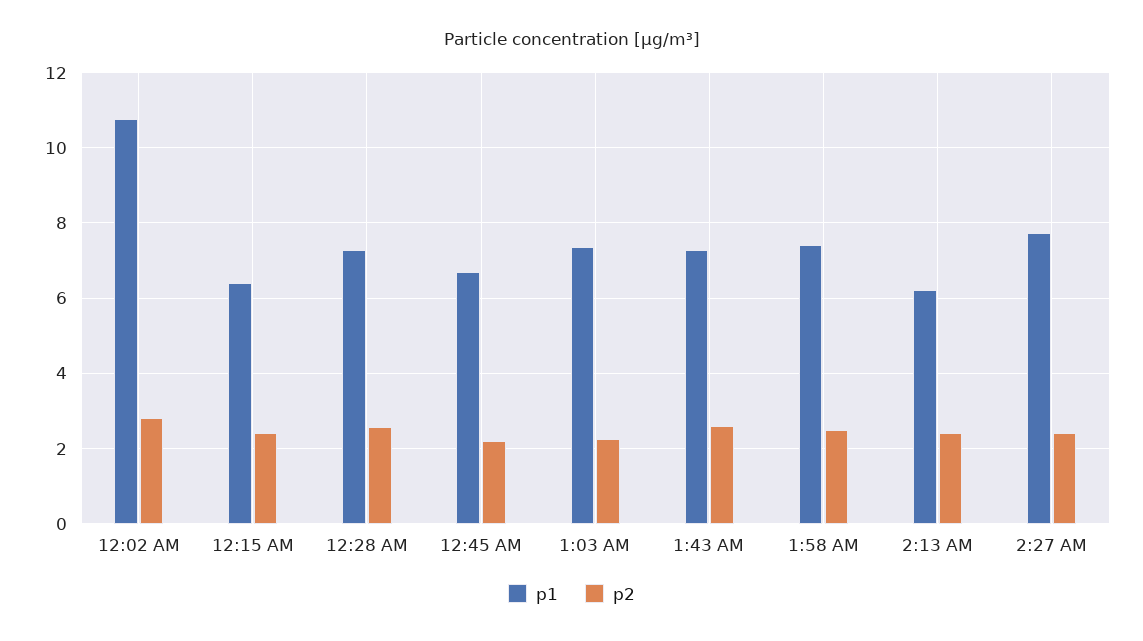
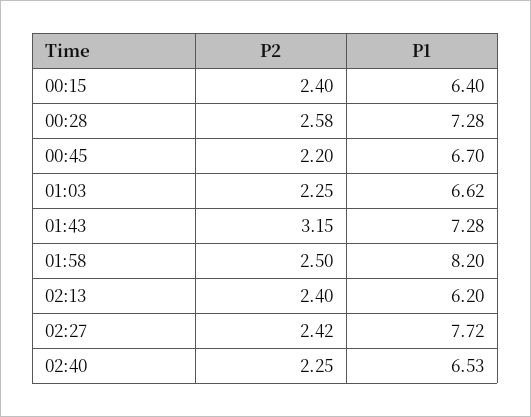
p1, 12:02 AM: 10.8 -> none
p2, 12:02 AM: 2.8 -> none
p1, 1:03 AM: 7.4 -> 6.62
p2, 1:43 AM: 2.6 -> 3.15
p1, 1:58 AM: 7.4 -> 8.2
p2, 02:40: none -> 2.25
p1, 02:40: none -> 6.53

